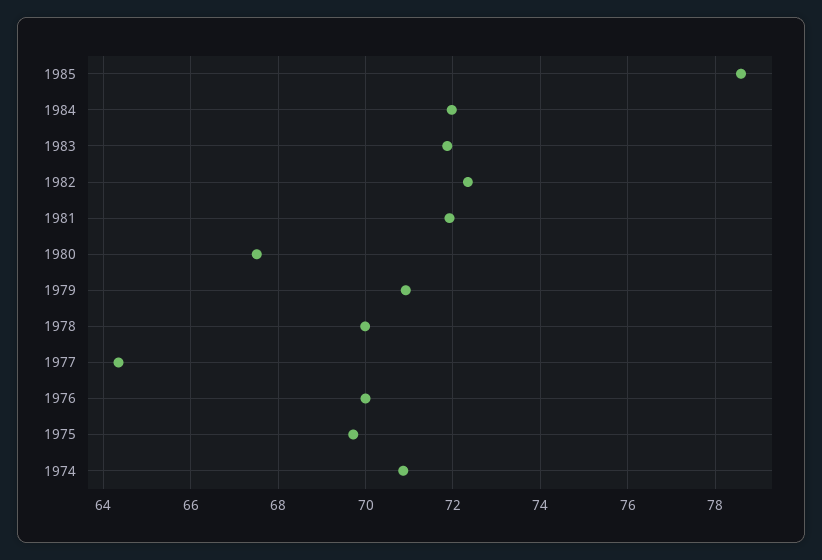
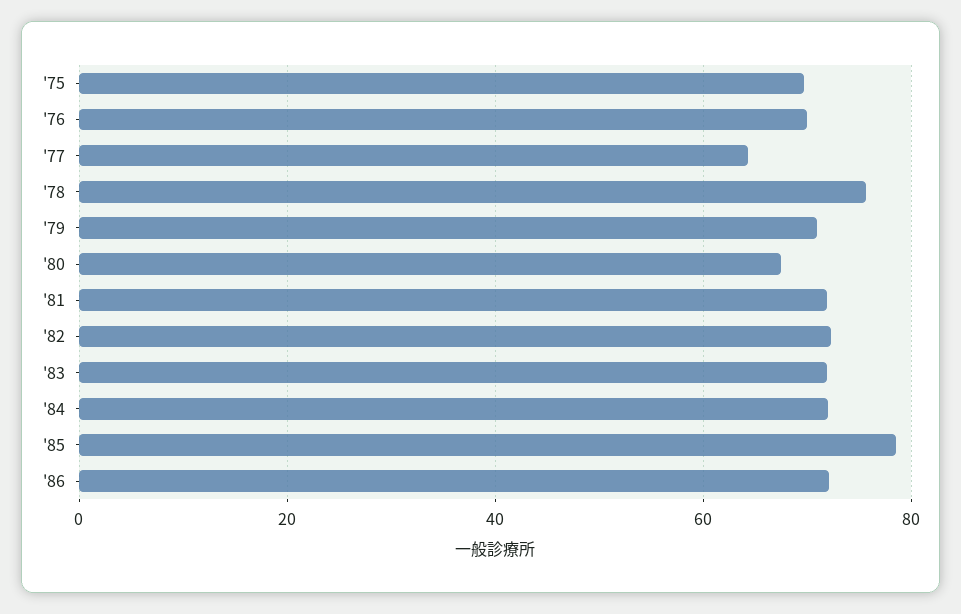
1978: 70 -> 76
1974: 70.8 -> none
'86: none -> 72

